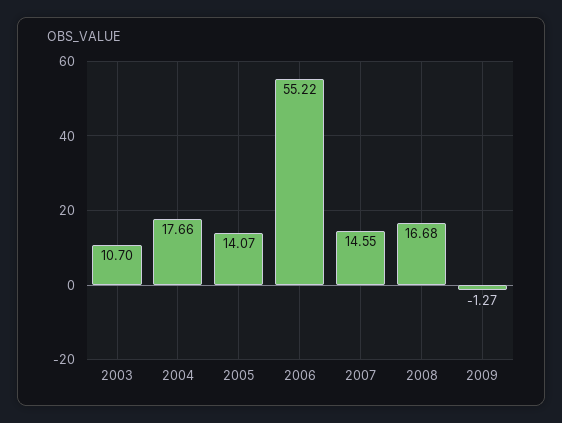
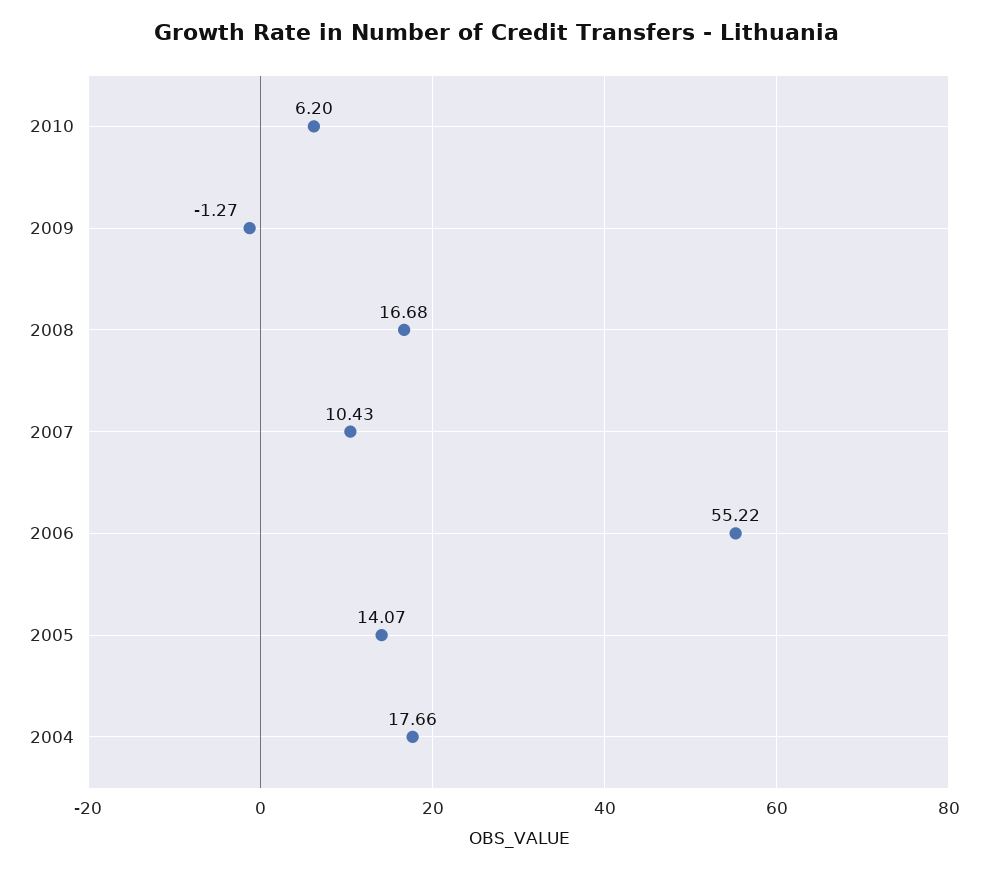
2003: 10.7 -> none
2007: 14.55 -> 10.43
2010: none -> 6.2

